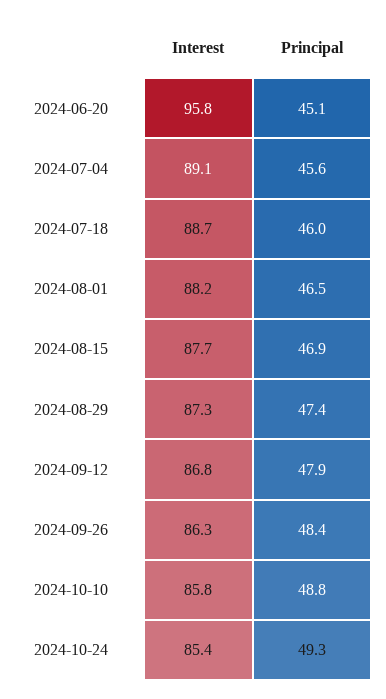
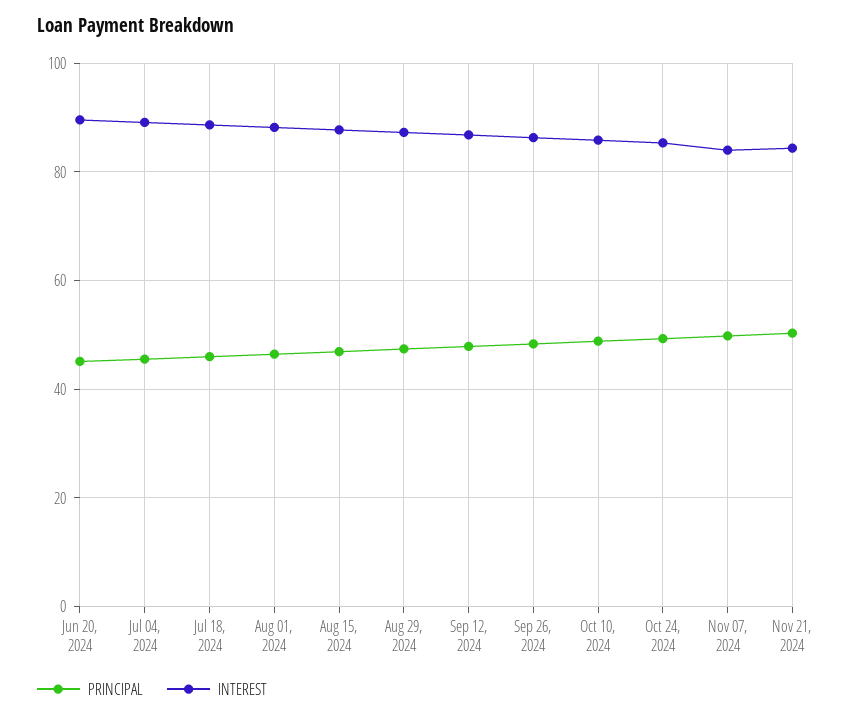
Interest, 2024-06-20: 95.8 -> 90
Principal, Nov 07, 2024: none -> 50
Interest, Nov 07, 2024: none -> 84
Principal, Nov 21, 2024: none -> 50
Interest, Nov 21, 2024: none -> 84

